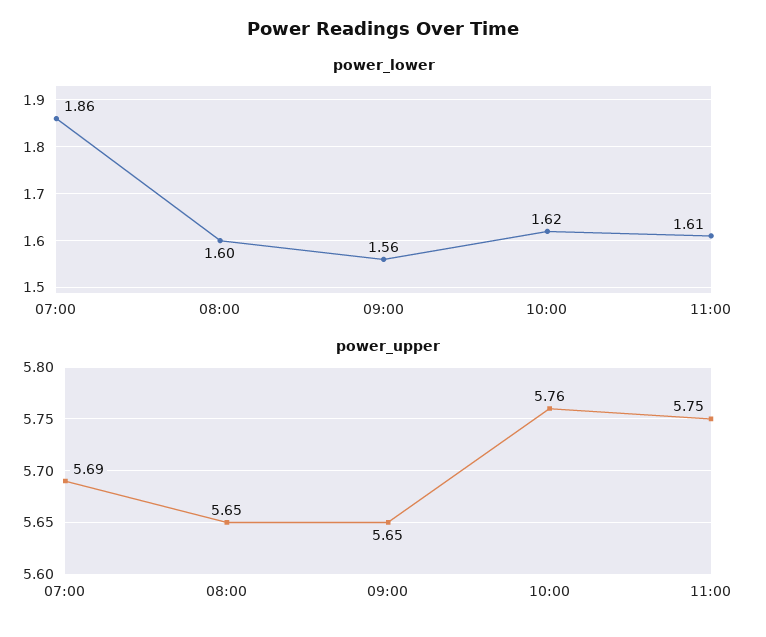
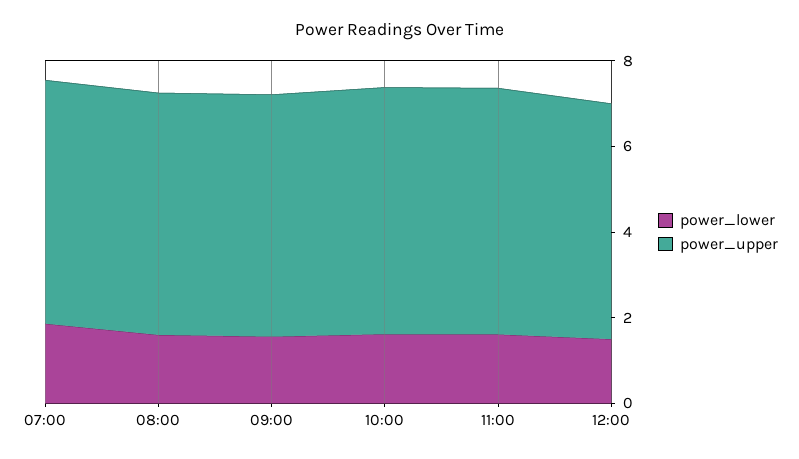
power_lower, 12:00: none -> 1.5
power_upper, 12:00: none -> 5.5

